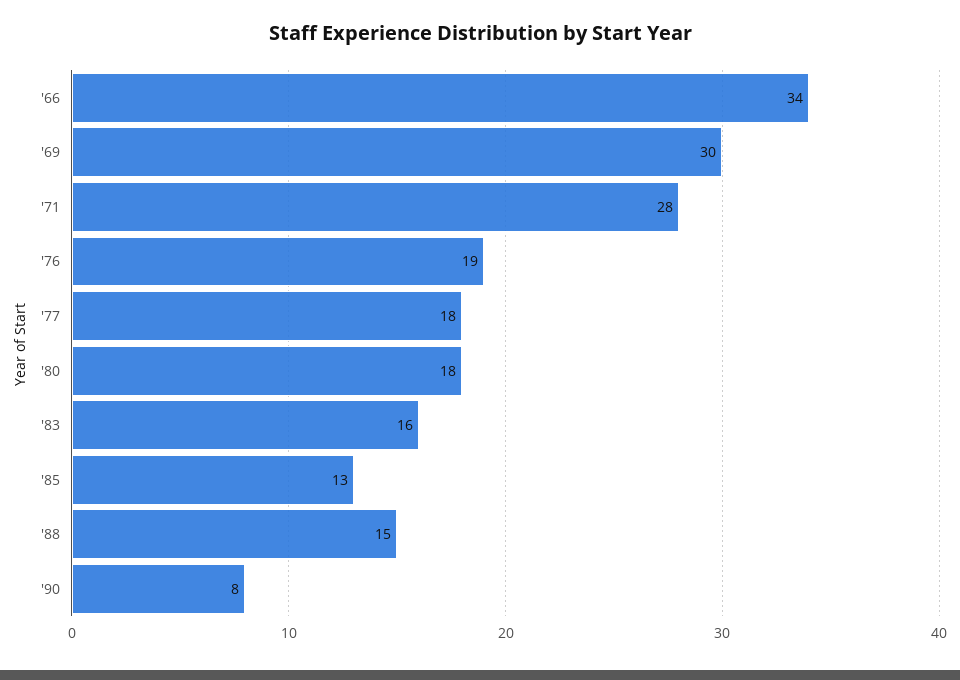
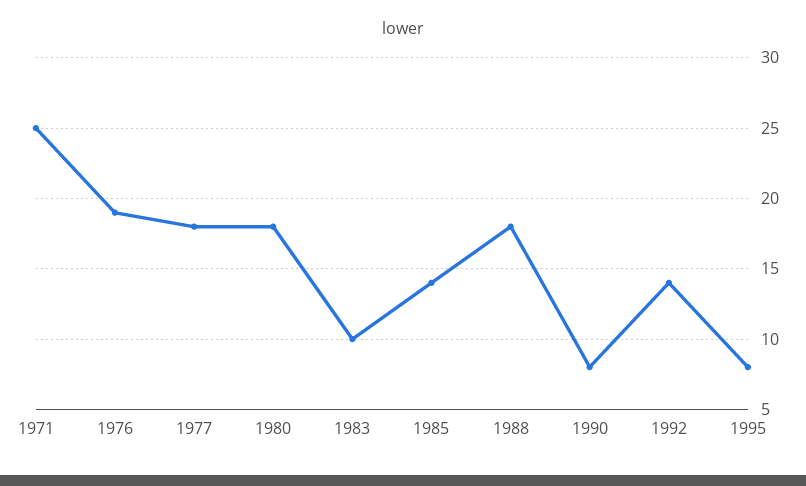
'66: 34 -> none
'69: 30 -> none
'71: 28 -> 25
'83: 16 -> 10
'85: 13 -> 14
'88: 15 -> 18
1992: none -> 14
1995: none -> 8

